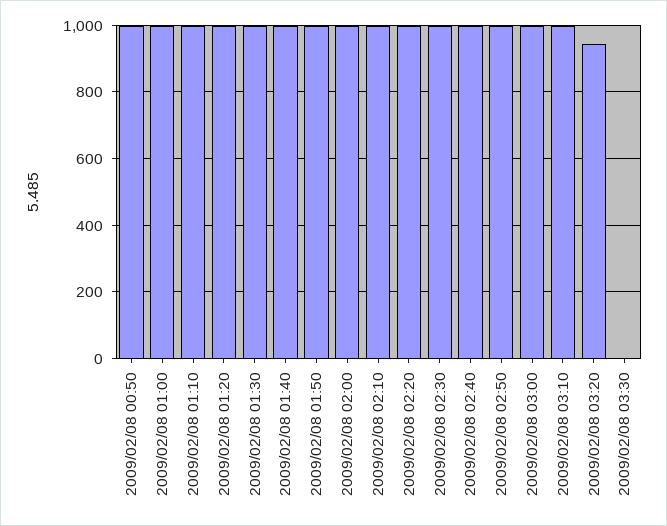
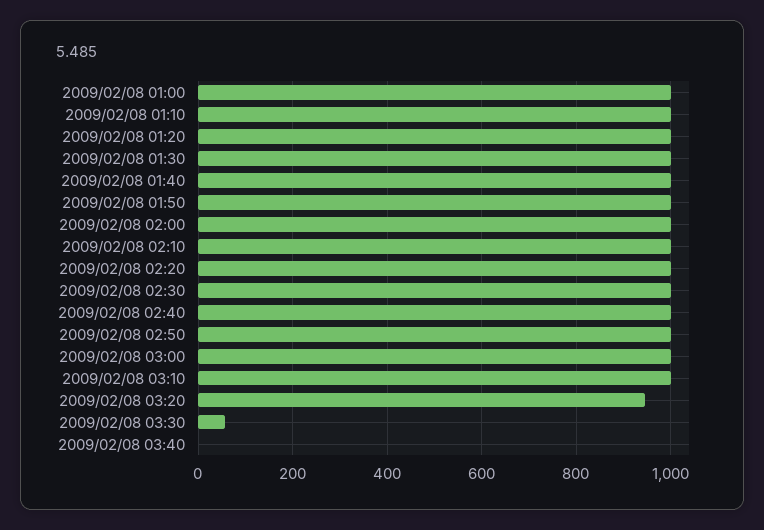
2009/02/08 00:50: 1000 -> none
2009/02/08 03:30: 0 -> 60
2009/02/08 03:40: none -> 0

